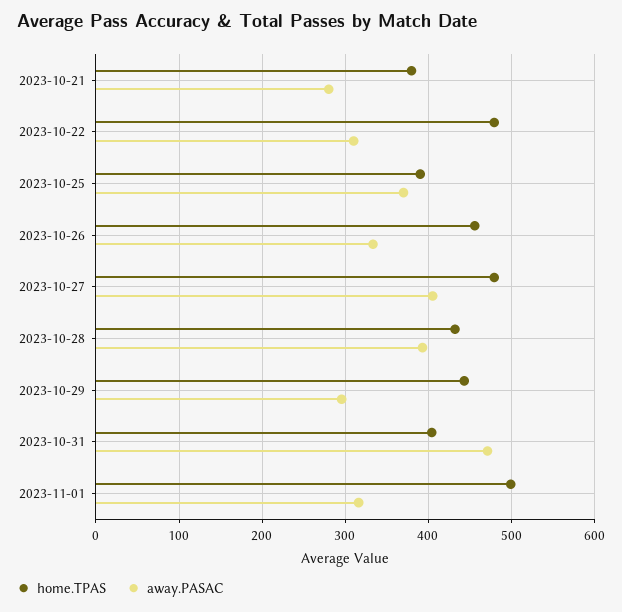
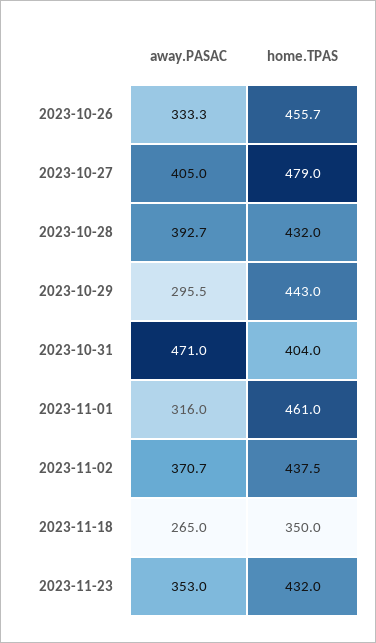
home.TPAS, 2023-10-21: 380 -> none
away.PASAC, 2023-10-21: 280 -> none
home.TPAS, 2023-10-22: 480 -> none
away.PASAC, 2023-10-22: 310 -> none
home.TPAS, 2023-10-25: 390 -> none
away.PASAC, 2023-10-25: 370 -> none
home.TPAS, 2023-11-01: 500 -> 461
away.PASAC, 2023-11-02: none -> 370.7
home.TPAS, 2023-11-02: none -> 437.5
away.PASAC, 2023-11-18: none -> 265
home.TPAS, 2023-11-18: none -> 350
away.PASAC, 2023-11-23: none -> 353
home.TPAS, 2023-11-23: none -> 432

